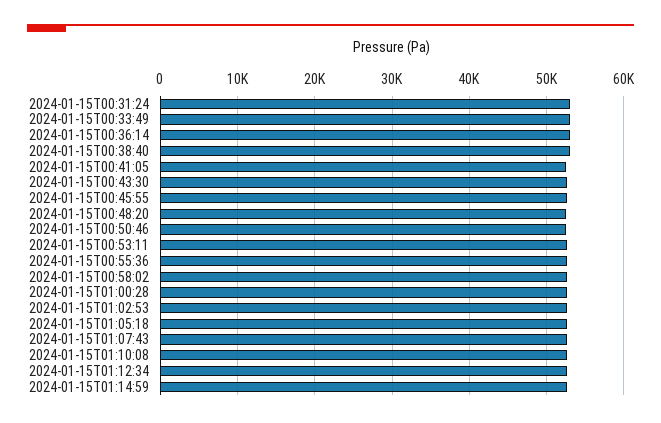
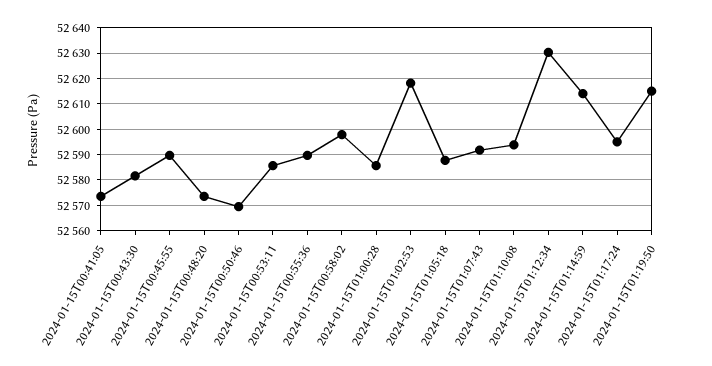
2024-01-15T00:31:24: 53000 -> none
2024-01-15T00:33:49: 53000 -> none
2024-01-15T00:36:14: 53000 -> none
2024-01-15T00:38:40: 53000 -> none
2024-01-15T01:17:24: none -> 52595
2024-01-15T01:19:50: none -> 52615

